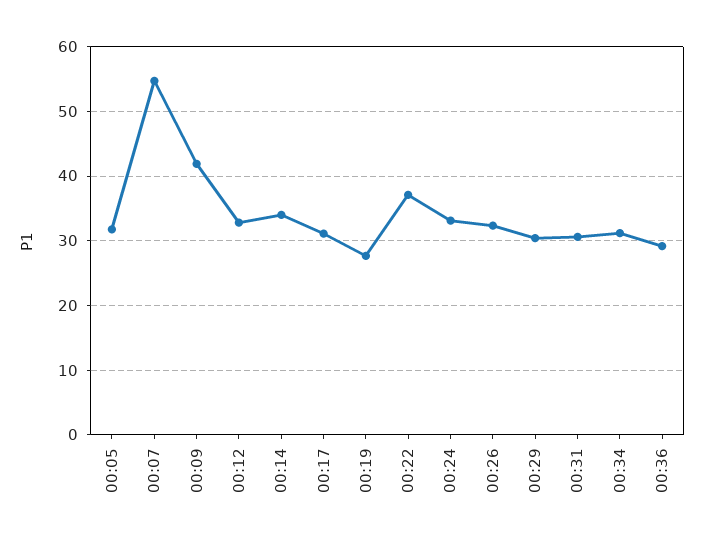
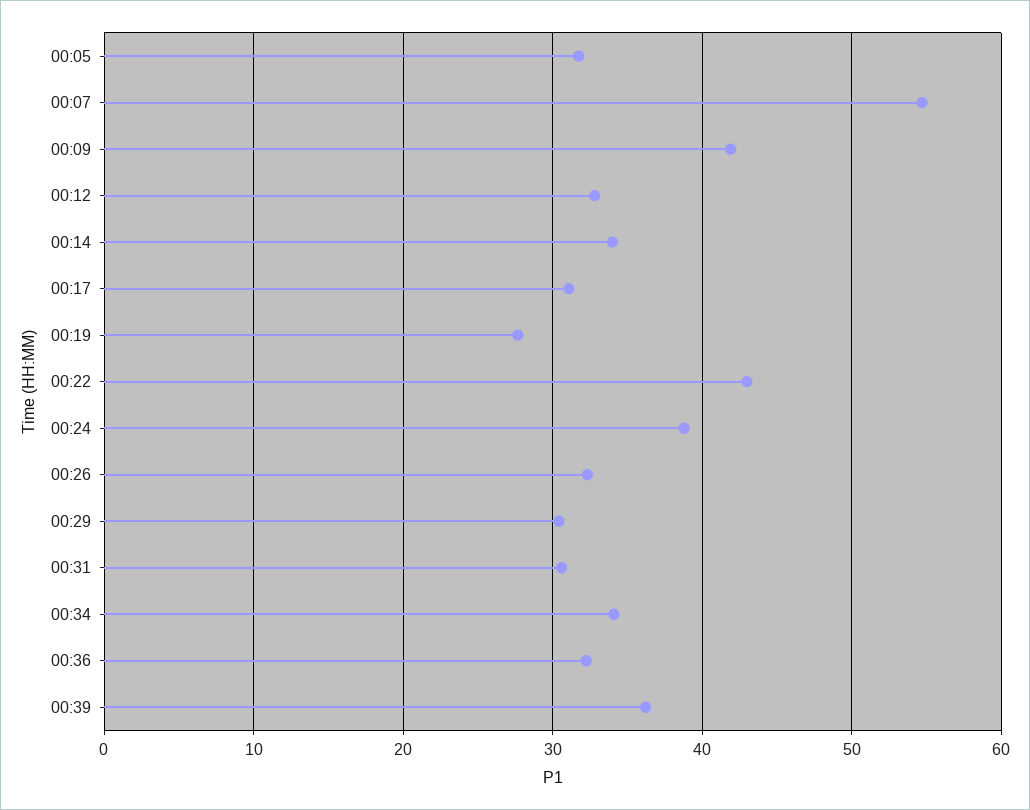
00:22: 37 -> 43
00:24: 33 -> 39
00:34: 31 -> 34
00:36: 29 -> 32
00:39: none -> 36

